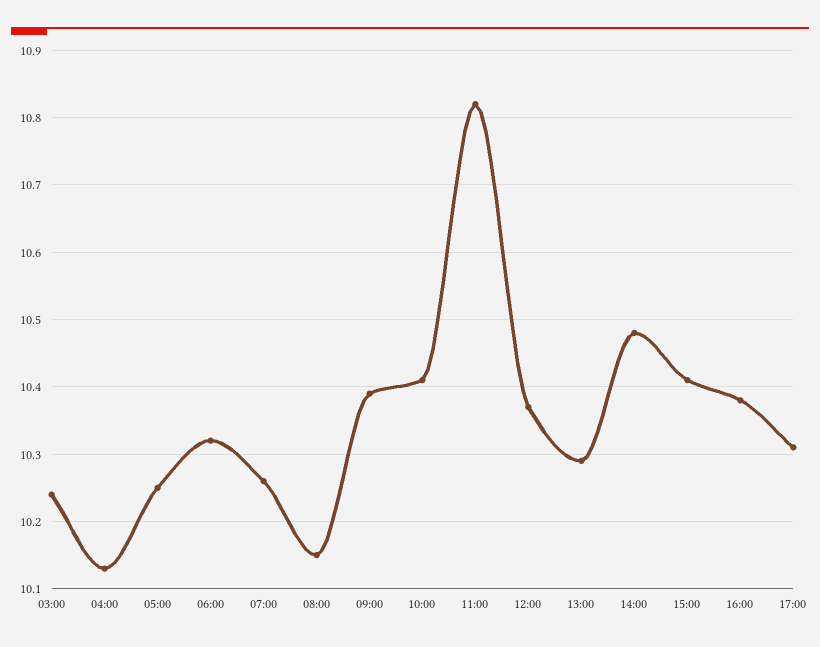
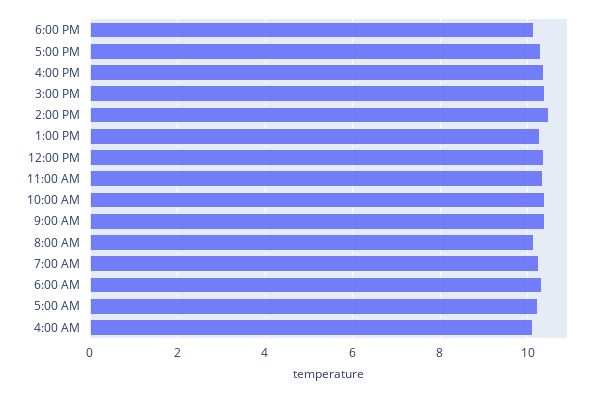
03:00: 10.24 -> none
11:00: 10.82 -> 10.4
6:00 PM: none -> 10.2

